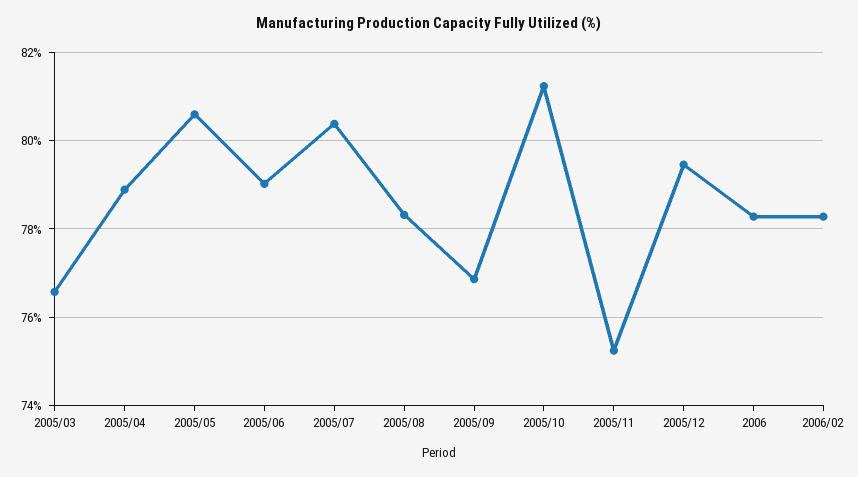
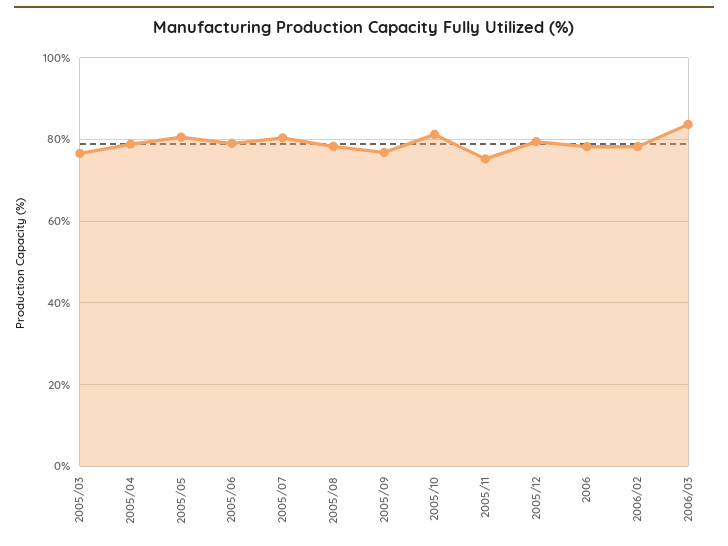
2006/03: none -> 84

